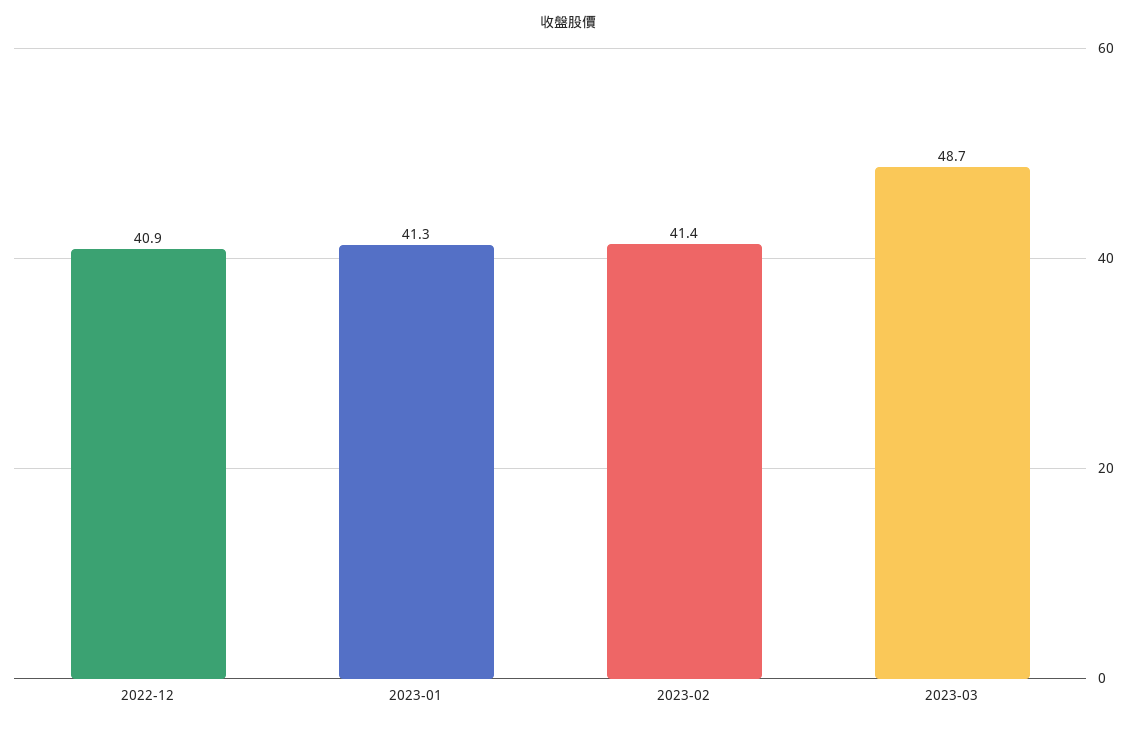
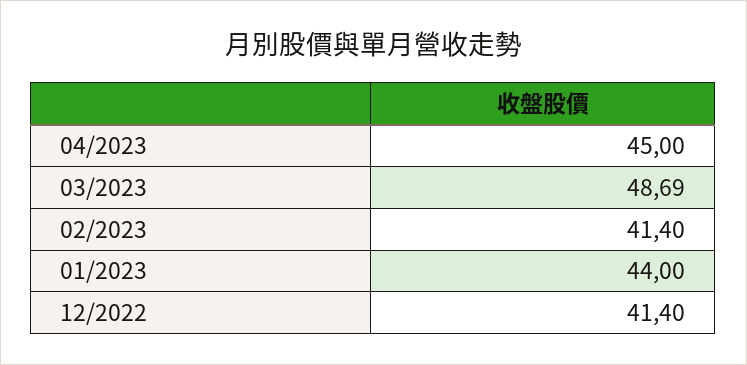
2022-12: 40.9 -> 41.4
2023-01: 41.3 -> 44
04/2023: none -> 45

